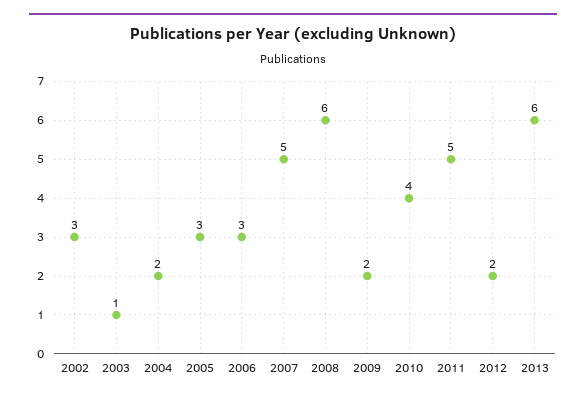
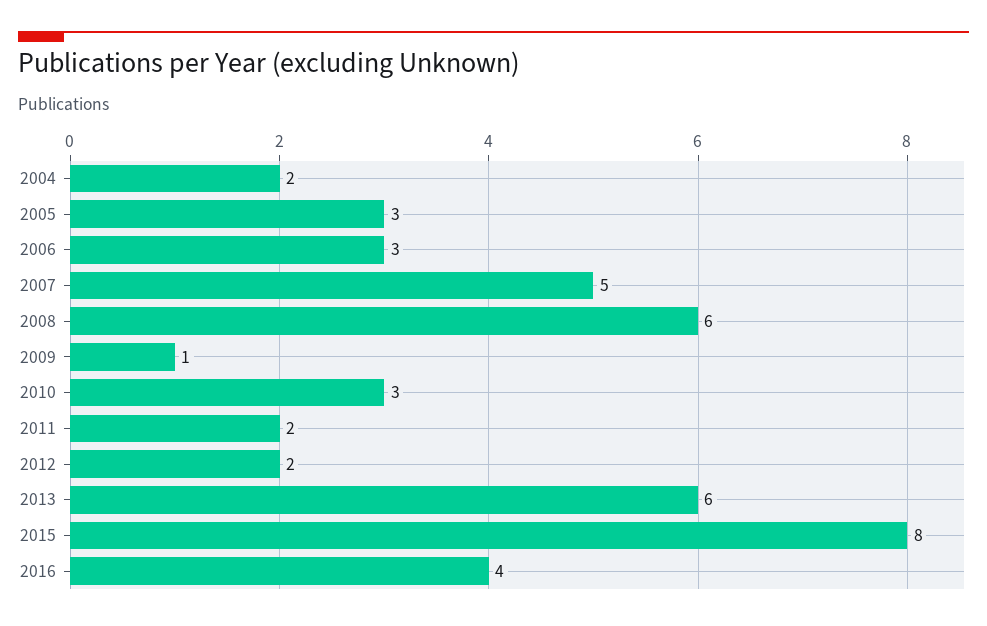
2002: 3 -> none
2003: 1 -> none
2009: 2 -> 1
2010: 4 -> 3
2011: 5 -> 2
2015: none -> 8
2016: none -> 4

